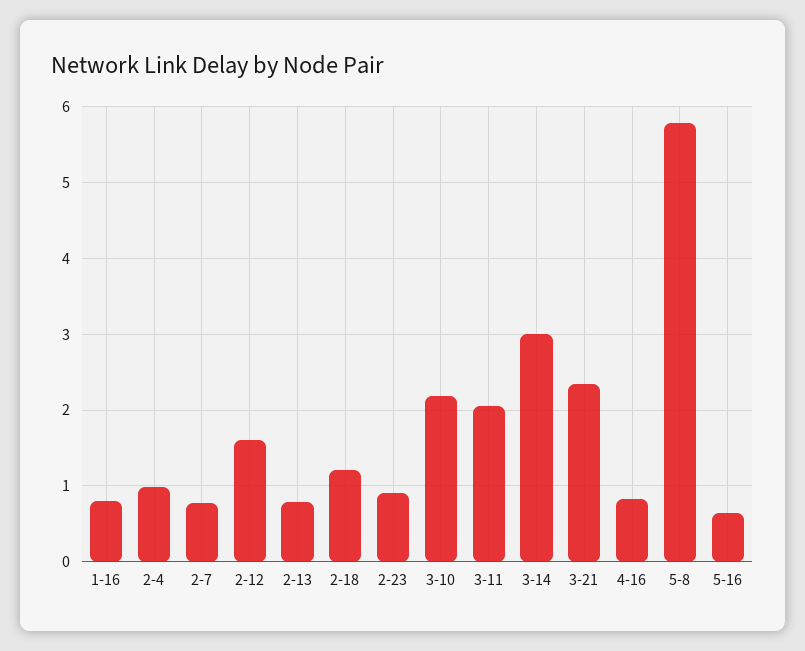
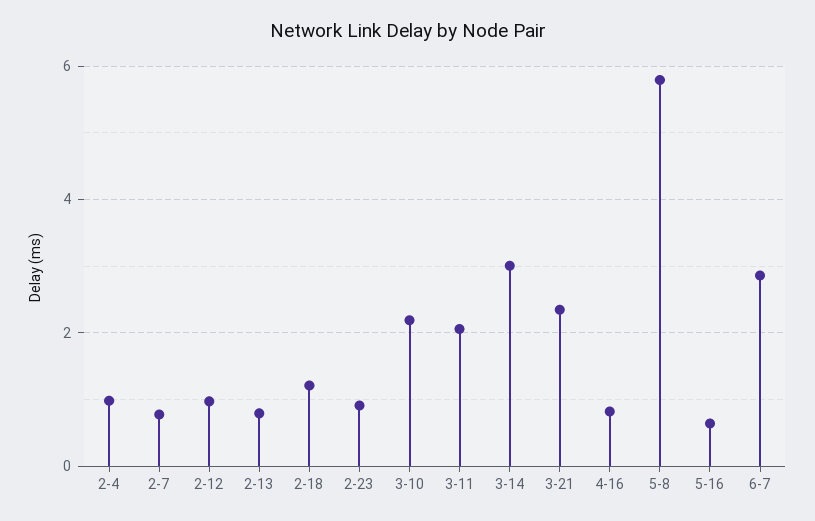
1-16: 0.8 -> none
2-12: 1.6 -> 1
6-7: none -> 2.8

